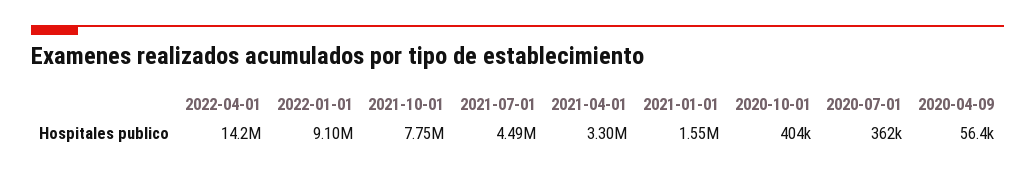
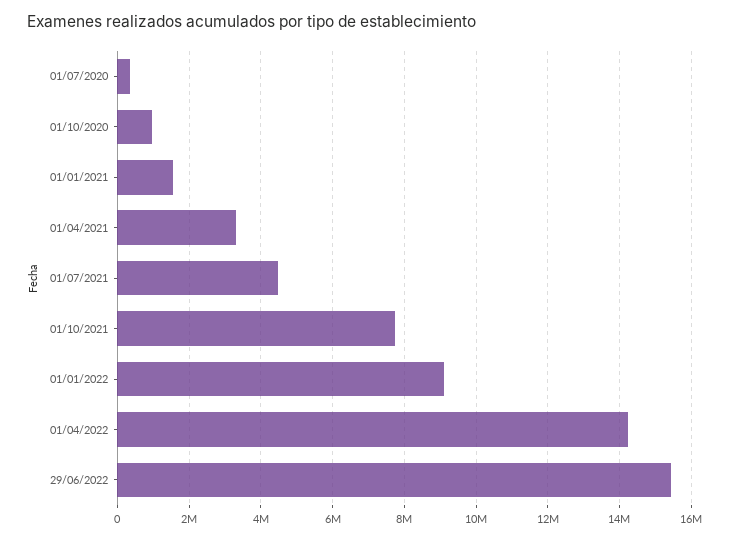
2020-10-01: 404000 -> 1000000
2020-04-09: 56400 -> none
29/06/2022: none -> 15400000

